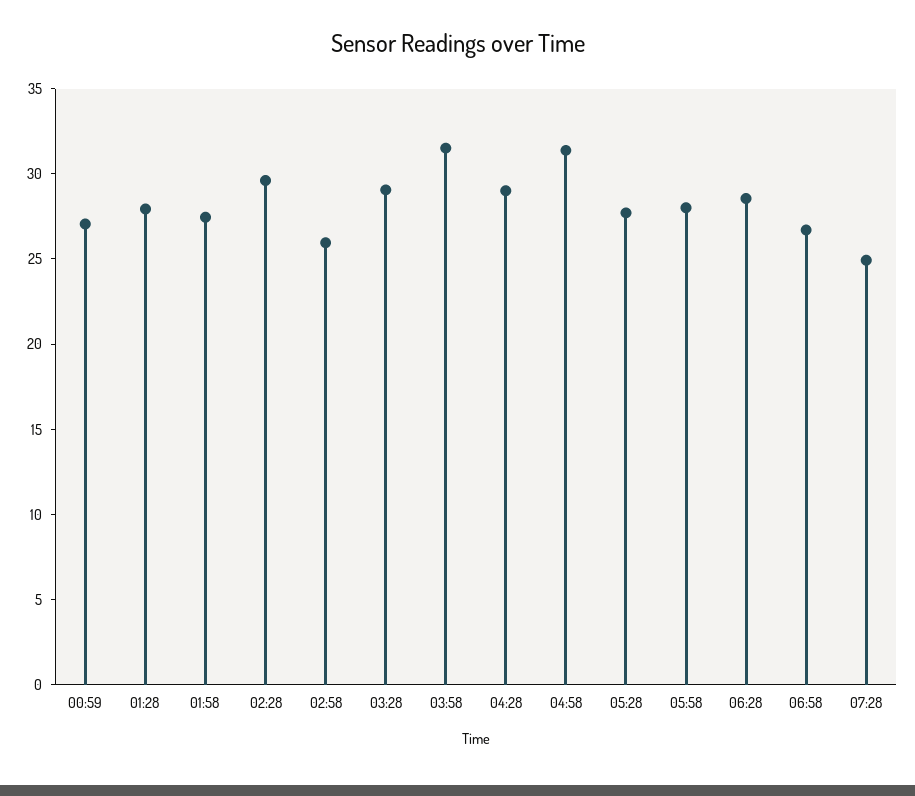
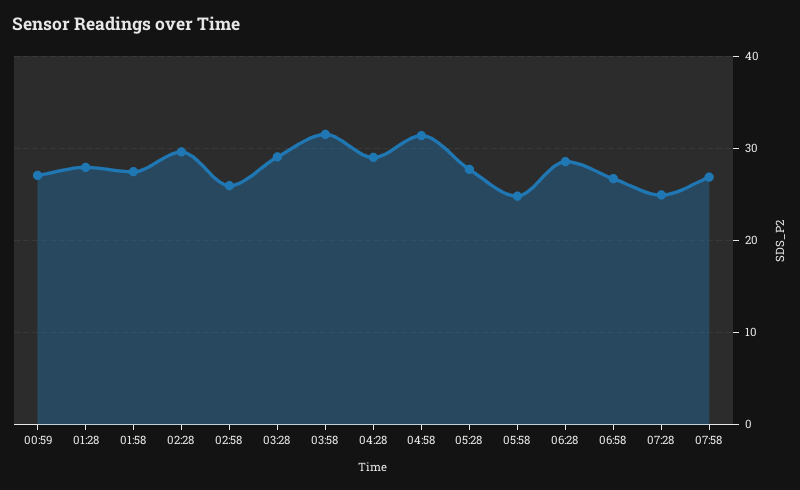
05:58: 28 -> 25
07:58: none -> 27

